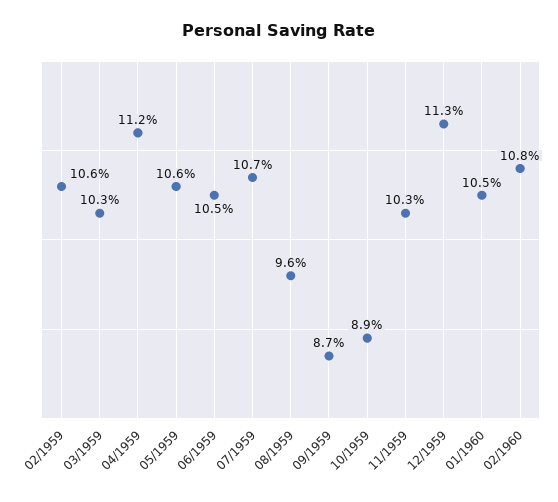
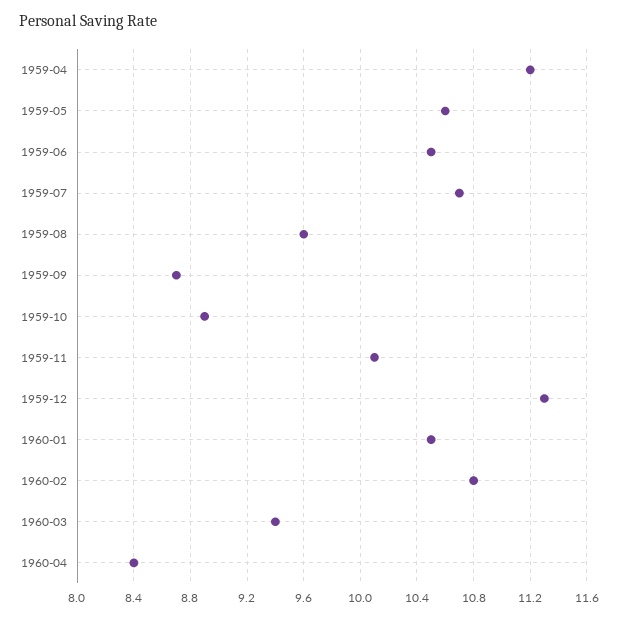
02/1959: 10.6 -> none
03/1959: 10.3 -> none
11/1959: 10.3 -> 10.1
1960-03: none -> 9.4
1960-04: none -> 8.4

